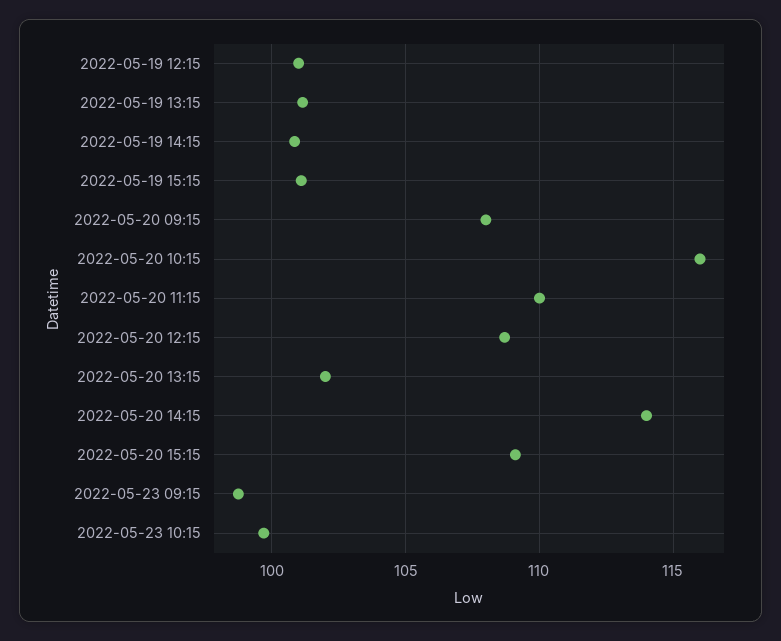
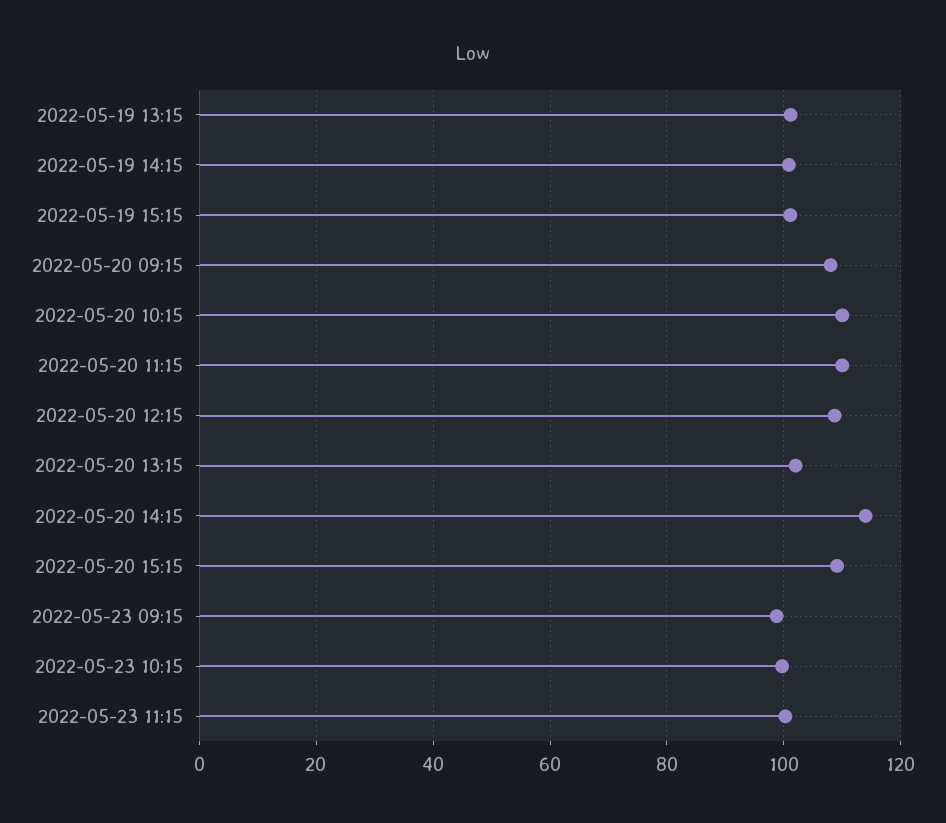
2022-05-19 12:15: 101 -> none
2022-05-20 10:15: 116 -> 110
2022-05-23 11:15: none -> 100

